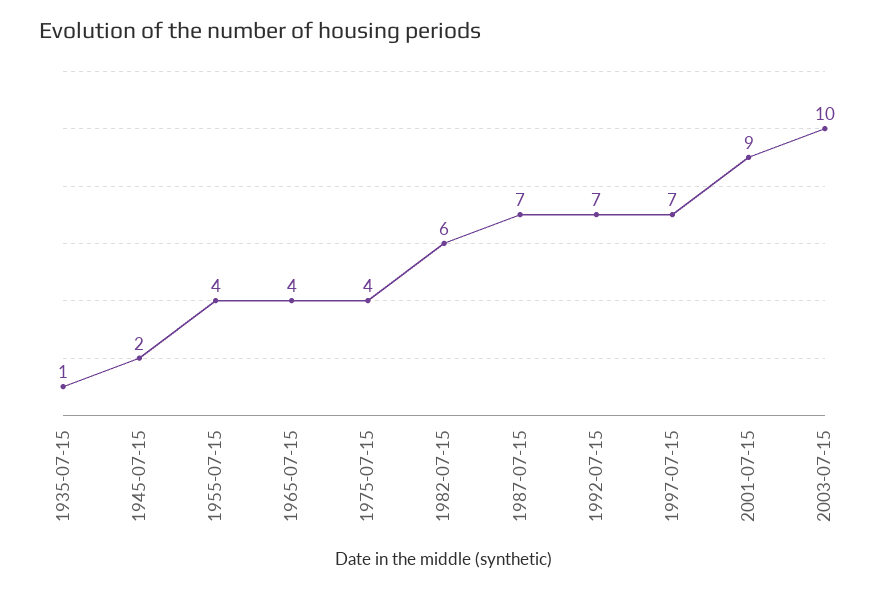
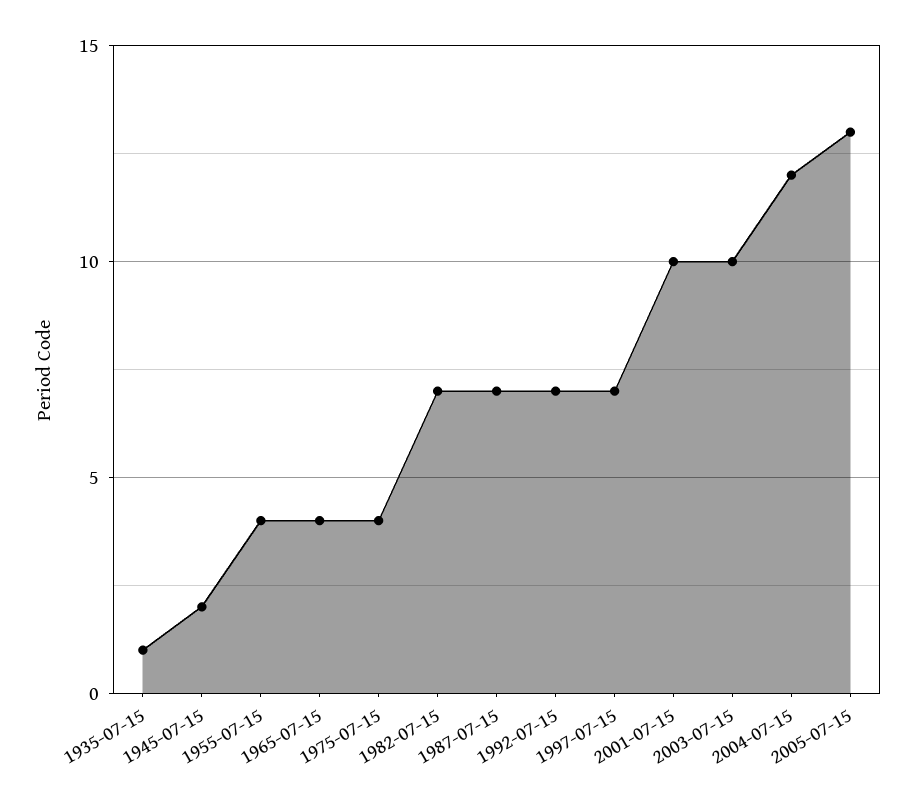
1982-07-15: 6 -> 7
2001-07-15: 9 -> 10
2004-07-15: none -> 12
2005-07-15: none -> 13

